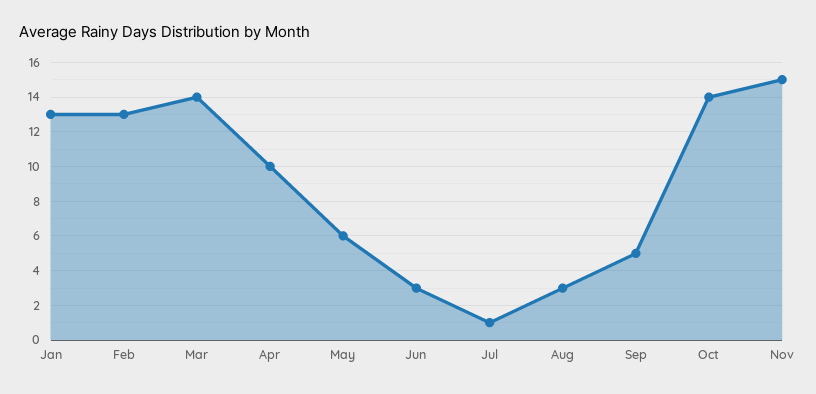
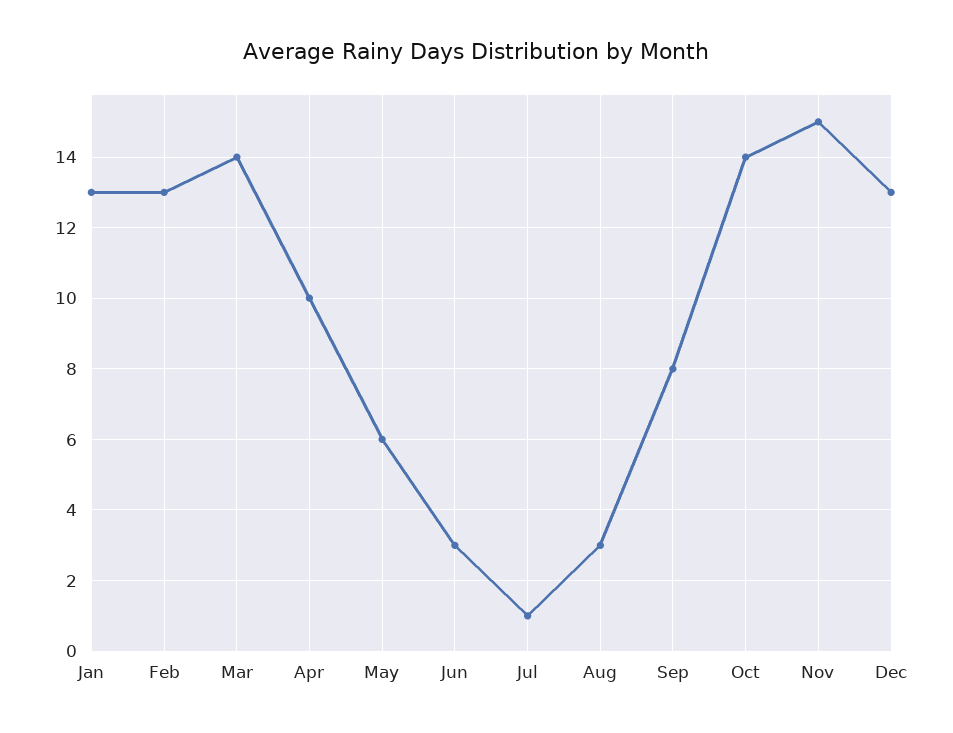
Sep: 5 -> 8
Dec: none -> 13

